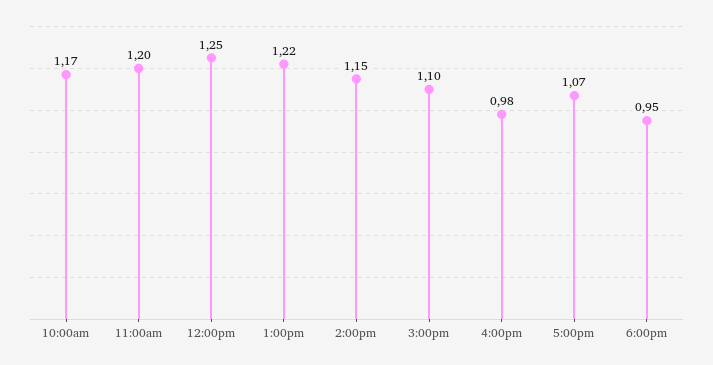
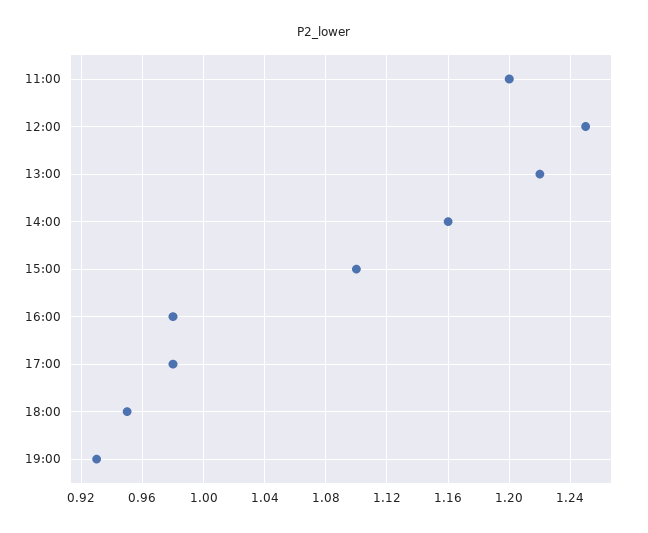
10:00am: 1.17 -> none
2:00pm: 1.15 -> 1.16
5:00pm: 1.07 -> 0.98
19:00: none -> 0.93

